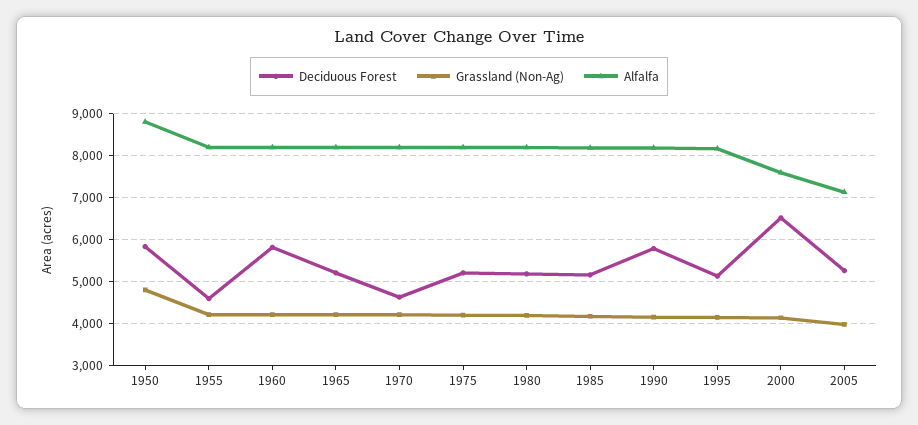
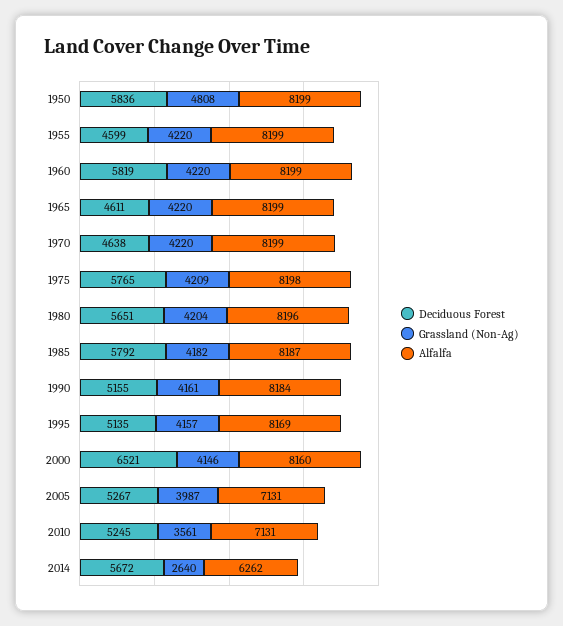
Alfalfa, 1950: 8800 -> 8199
Deciduous Forest, 1965: 5200 -> 4611
Deciduous Forest, 1975: 5200 -> 5765
Deciduous Forest, 1980: 5200 -> 5651
Deciduous Forest, 1985: 5200 -> 5792
Deciduous Forest, 1990: 5800 -> 5155
Alfalfa, 2000: 7600 -> 8160
Deciduous Forest, 2010: none -> 5245
Grassland (Non-Ag), 2010: none -> 3561
Alfalfa, 2010: none -> 7131
Deciduous Forest, 2014: none -> 5672
Grassland (Non-Ag), 2014: none -> 2640
Alfalfa, 2014: none -> 6262

